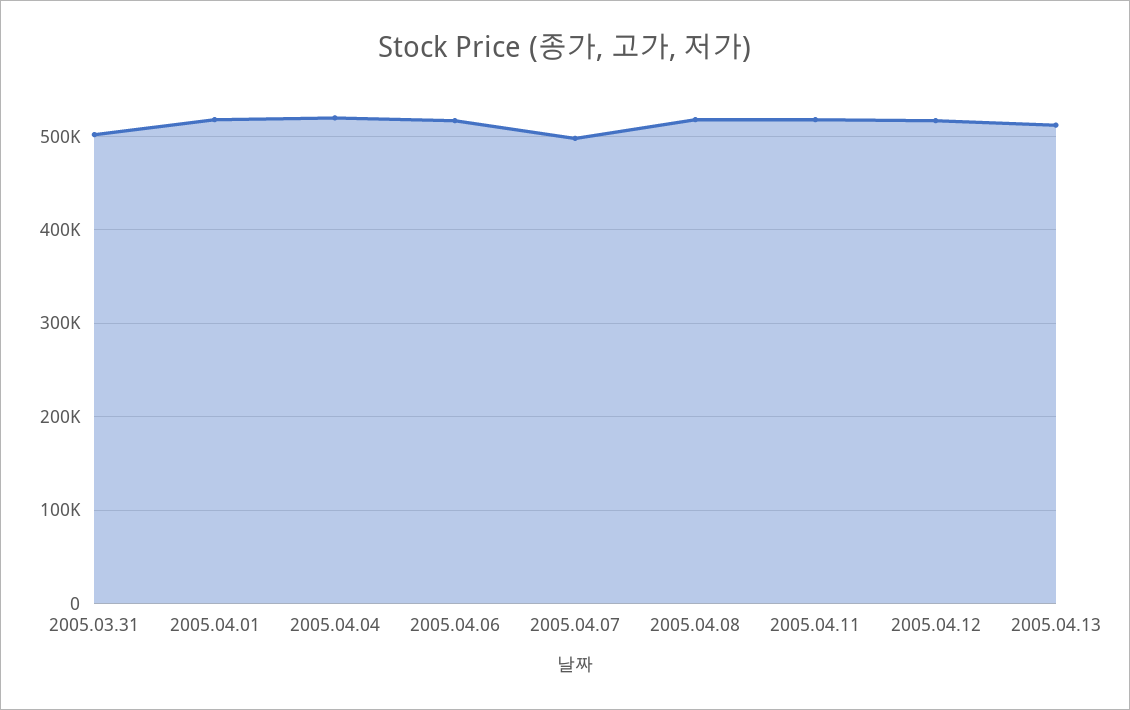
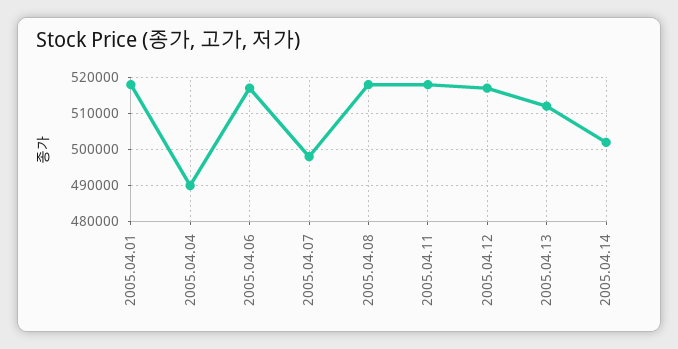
2005.03.31: 500000 -> none
2005.04.04: 520000 -> 490000
2005.04.14: none -> 502000

